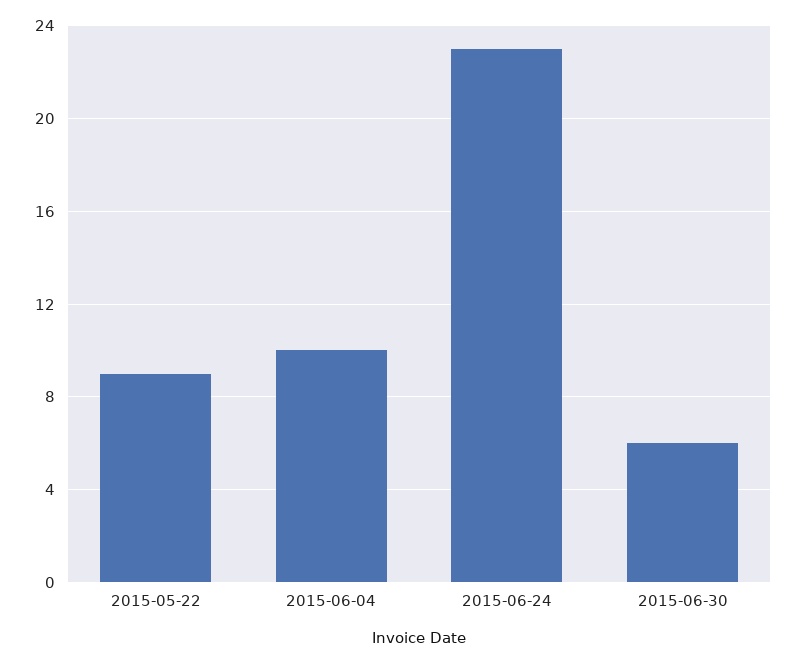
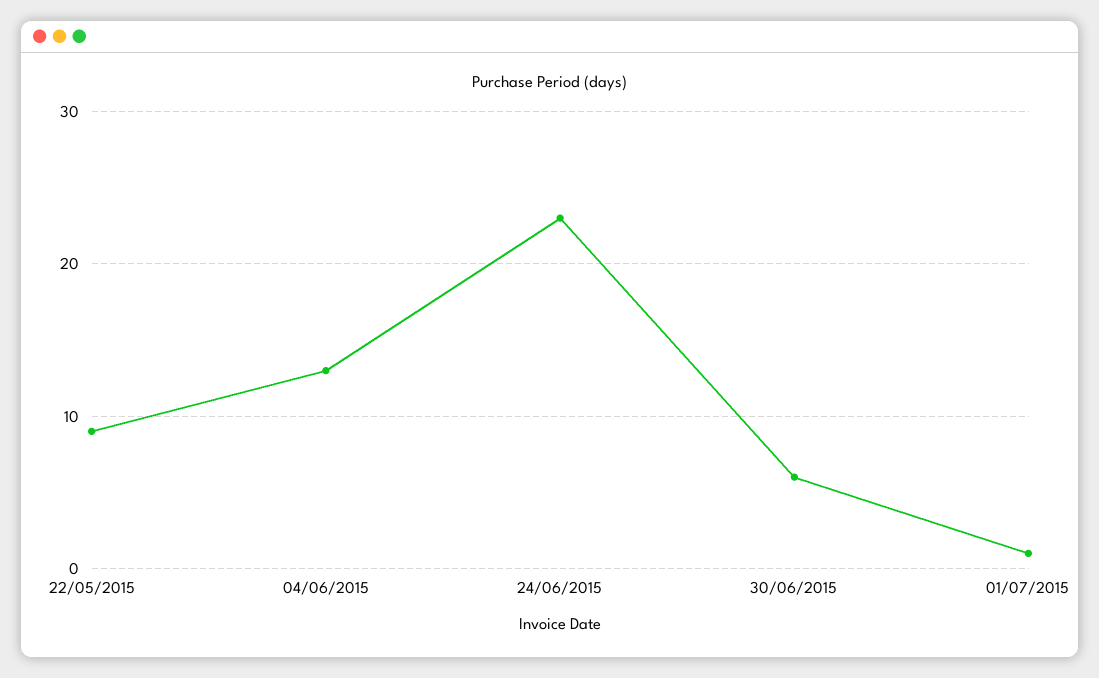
2015-06-04: 10 -> 13
01/07/2015: none -> 1

